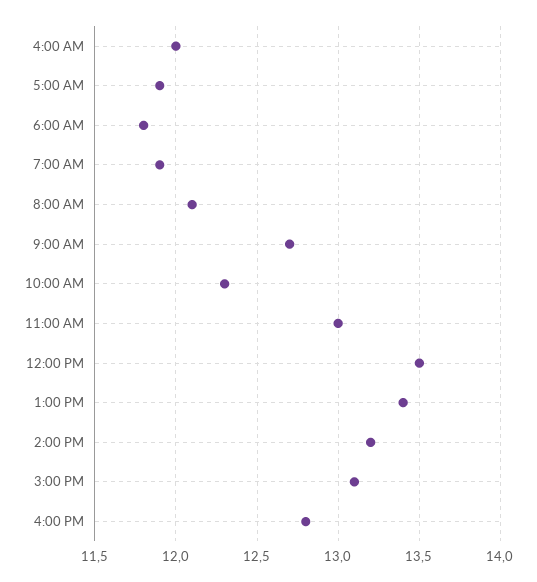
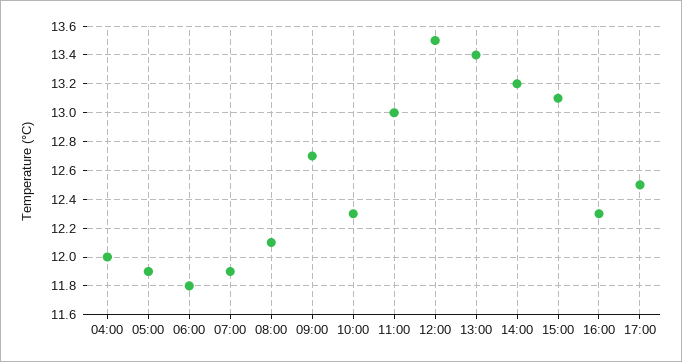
4:00 PM: 12.8 -> 12.3
17:00: none -> 12.5

